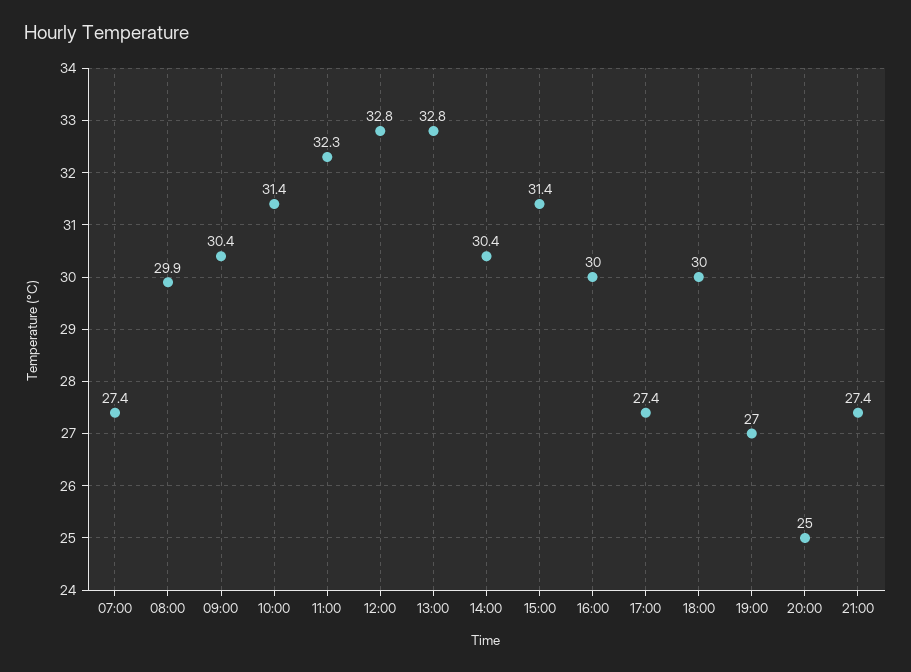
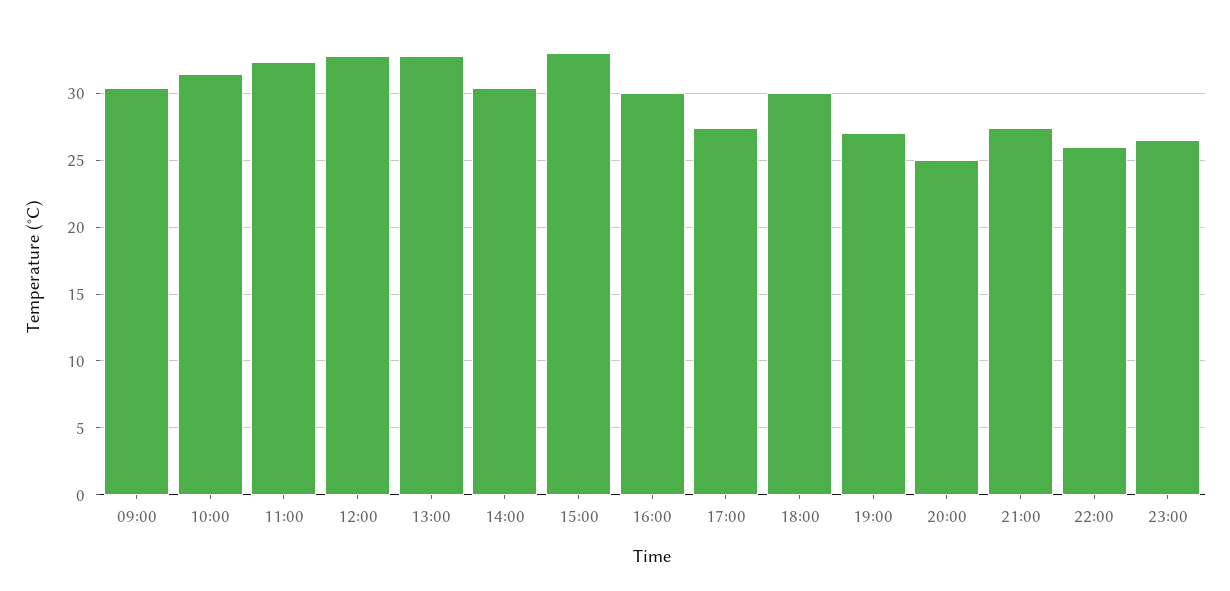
07:00: 27.4 -> none
08:00: 29.9 -> none
15:00: 31.4 -> 33
22:00: none -> 26
23:00: none -> 26.5

